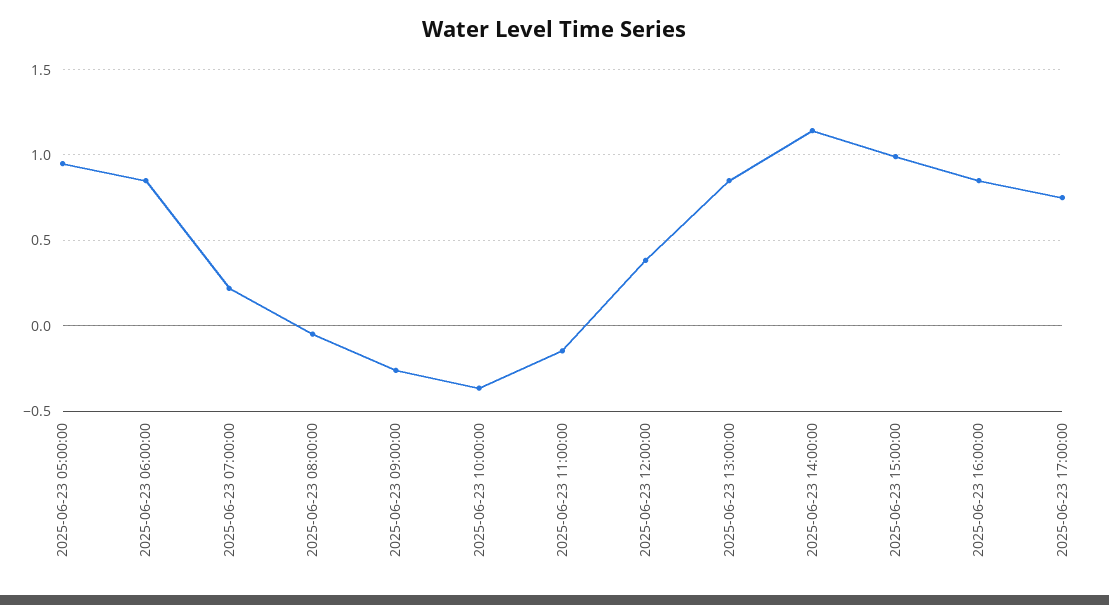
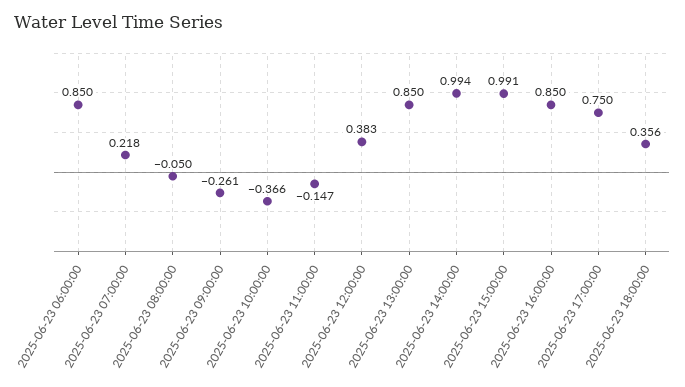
2025-06-23 05:00:00: 0.95 -> none
2025-06-23 14:00:00: 1.15 -> 0.994
2025-06-23 18:00:00: none -> 0.356

